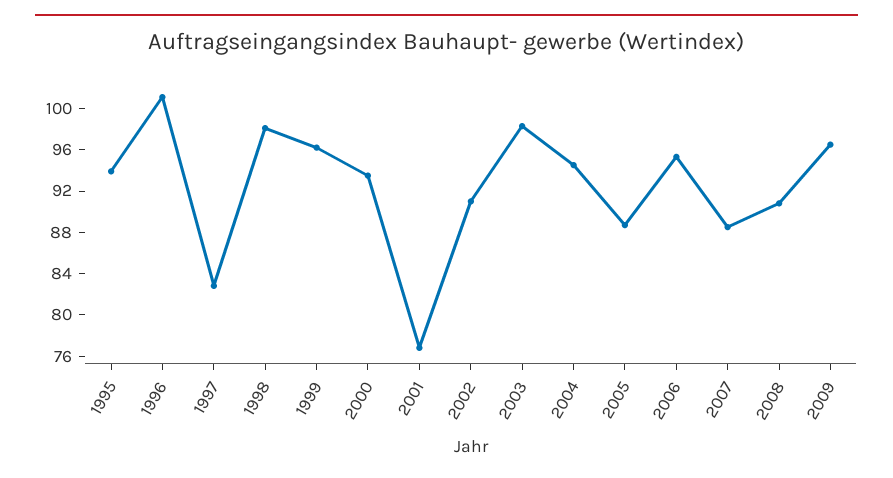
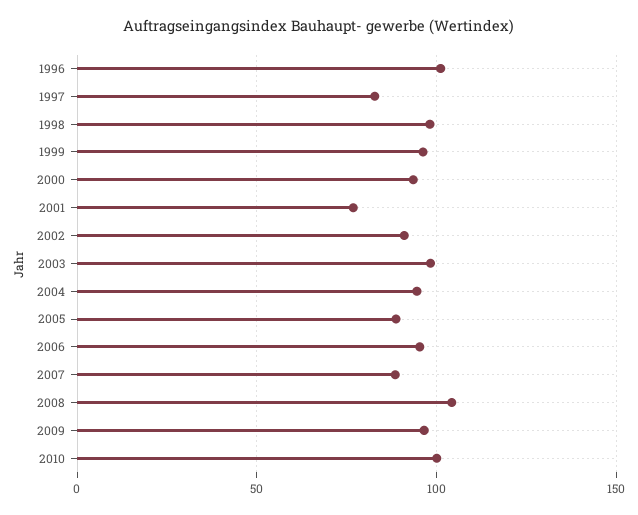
1995: 94 -> none
2008: 91 -> 105
2010: none -> 100

